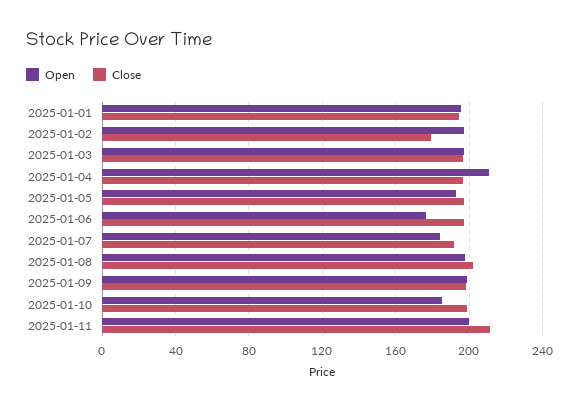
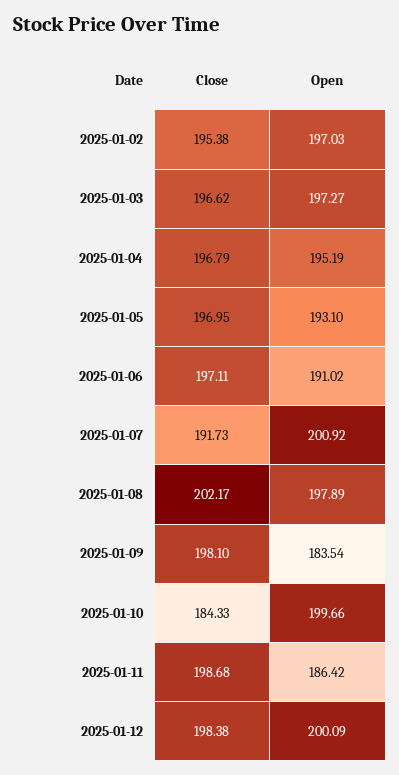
Open, 2025-01-01: 195 -> none
Close, 2025-01-01: 195 -> none
Close, 2025-01-02: 180 -> 195.38
Open, 2025-01-04: 210 -> 195.19
Open, 2025-01-06: 175 -> 191.02
Open, 2025-01-07: 185 -> 200.92
Open, 2025-01-09: 200 -> 183.54
Open, 2025-01-10: 185 -> 199.66
Close, 2025-01-10: 200 -> 184.33
Open, 2025-01-11: 200 -> 186.42
Close, 2025-01-11: 210 -> 198.68
Close, 2025-01-12: none -> 198.38
Open, 2025-01-12: none -> 200.09

